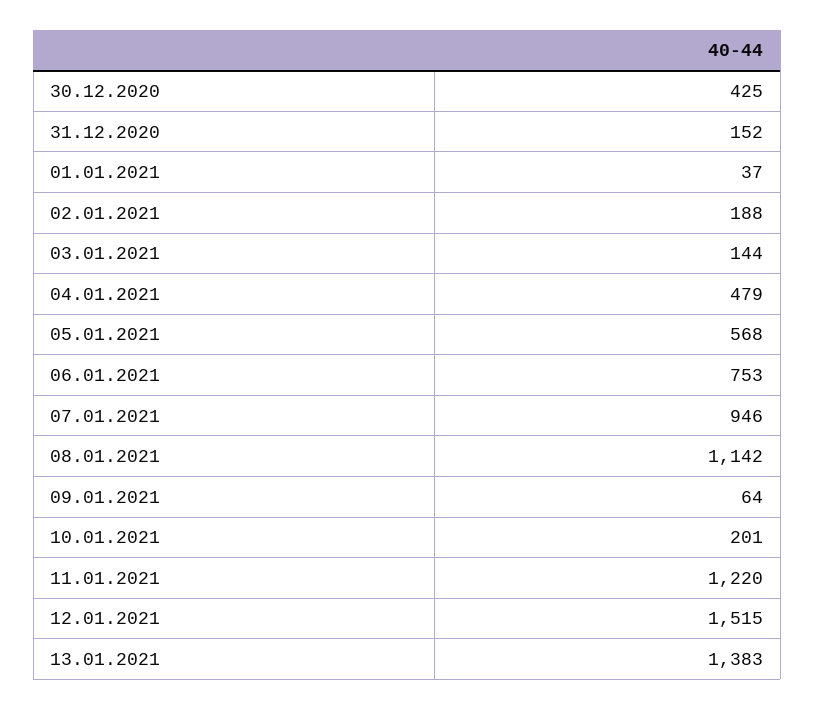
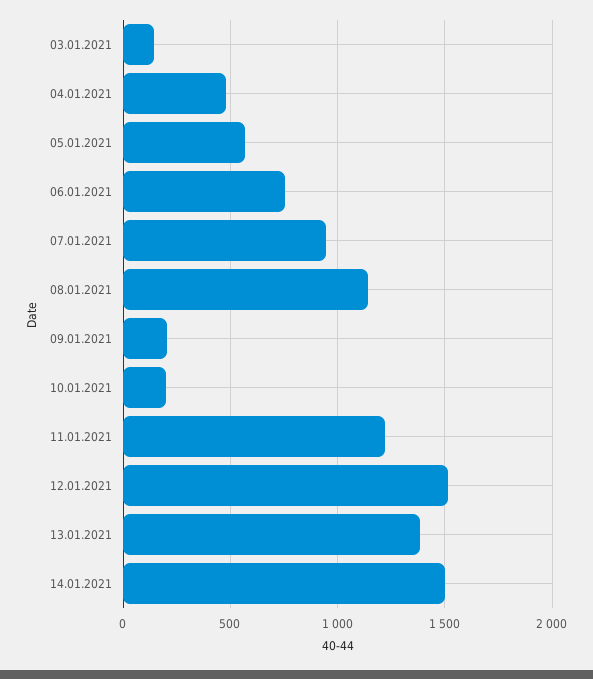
30.12.2020: 425 -> none
31.12.2020: 152 -> none
01.01.2021: 37 -> none
02.01.2021: 188 -> none
09.01.2021: 64 -> 200
14.01.2021: none -> 1500

